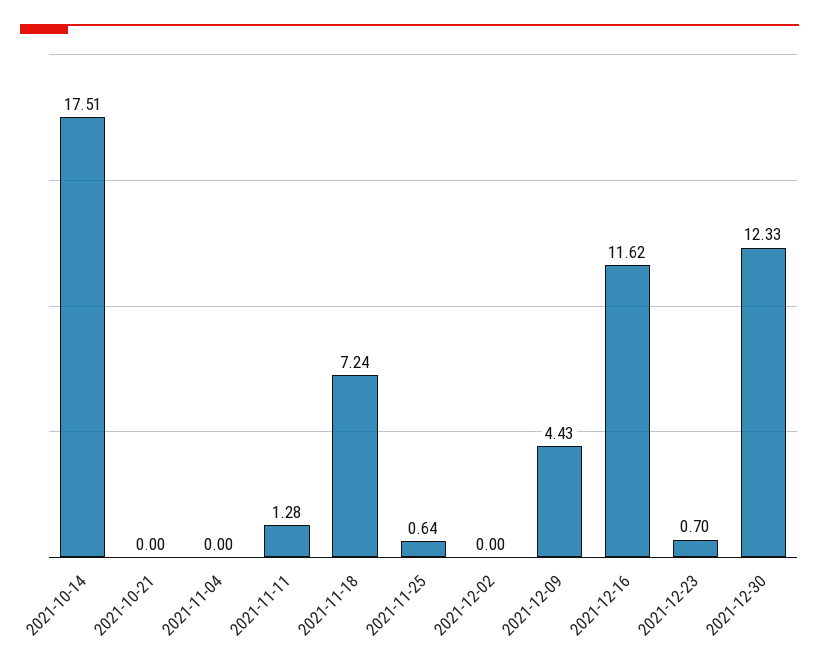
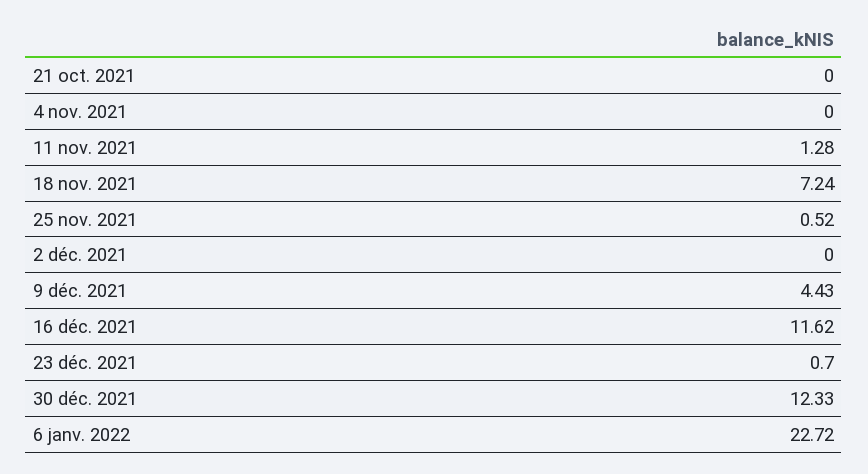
2021-10-14: 17.51 -> none
2021-11-25: 0.64 -> 0.52
6 janv. 2022: none -> 22.72

